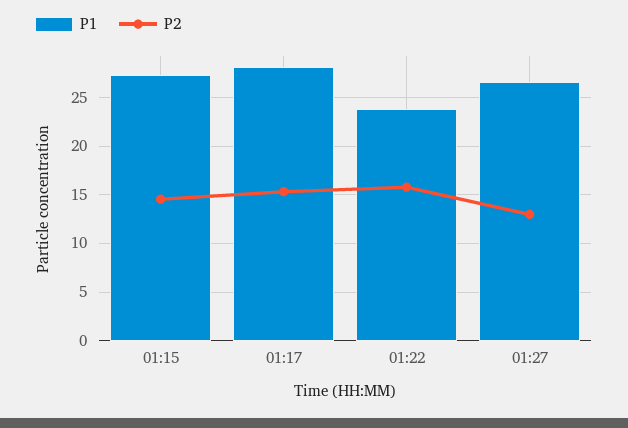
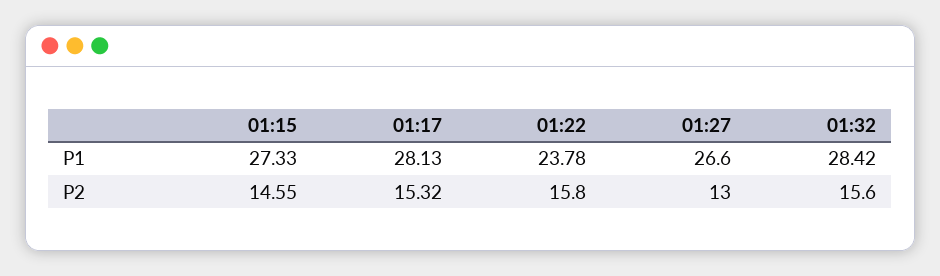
P1, 01:32: none -> 28.42
P2, 01:32: none -> 15.6

